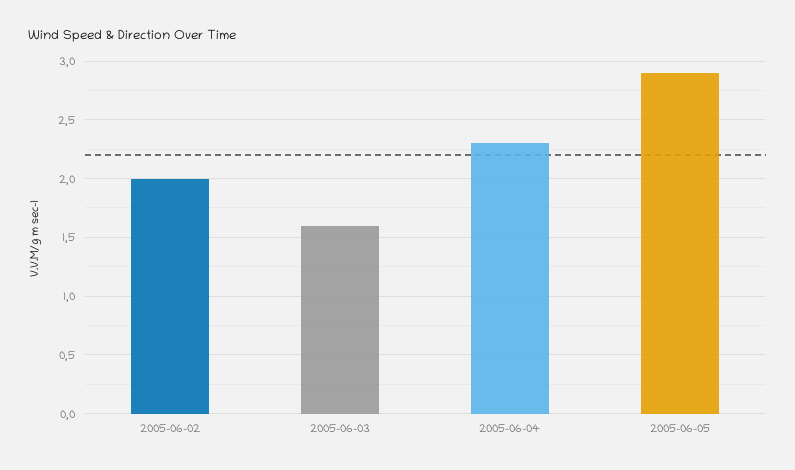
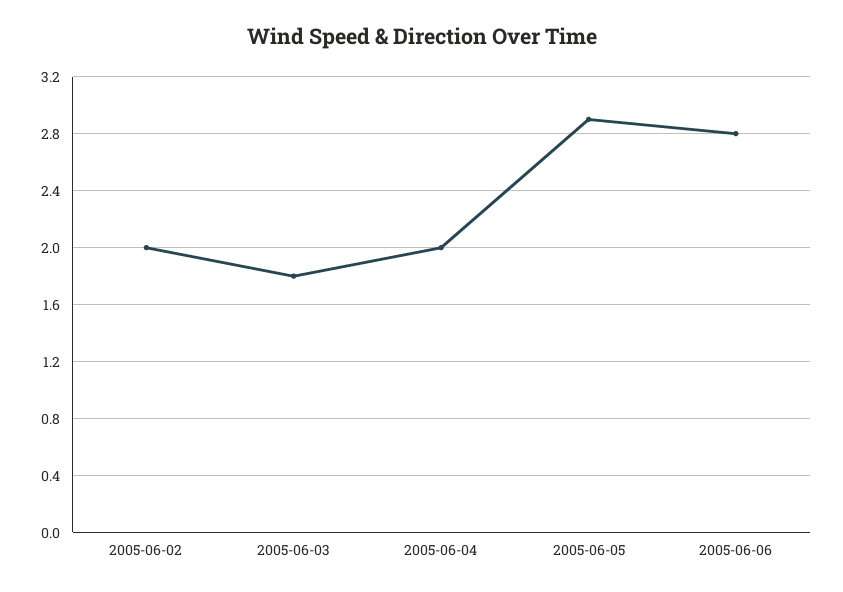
2005-06-03: 1.6 -> 1.8
2005-06-04: 2.3 -> 2
2005-06-06: none -> 2.8

